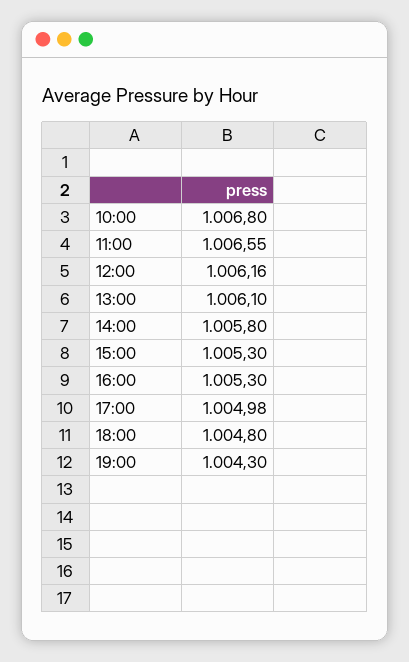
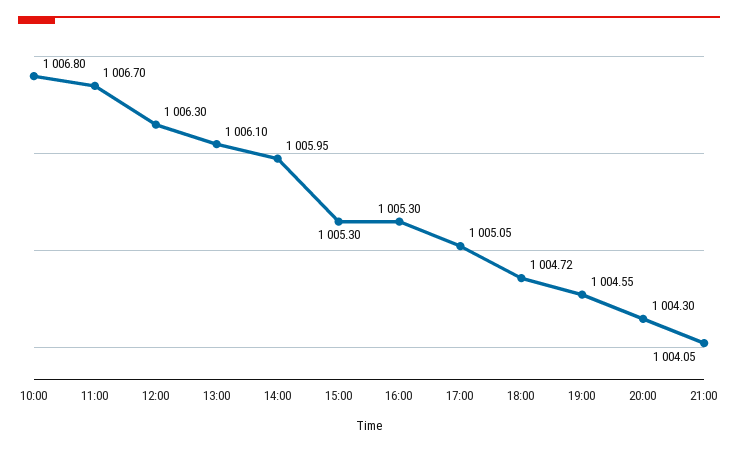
11:00: 1006.55 -> 1006.7
12:00: 1006.16 -> 1006.3
14:00: 1005.8 -> 1005.95
17:00: 1004.98 -> 1005.05
18:00: 1004.8 -> 1004.72
19:00: 1004.3 -> 1004.55
20:00: none -> 1004.3
21:00: none -> 1004.05

